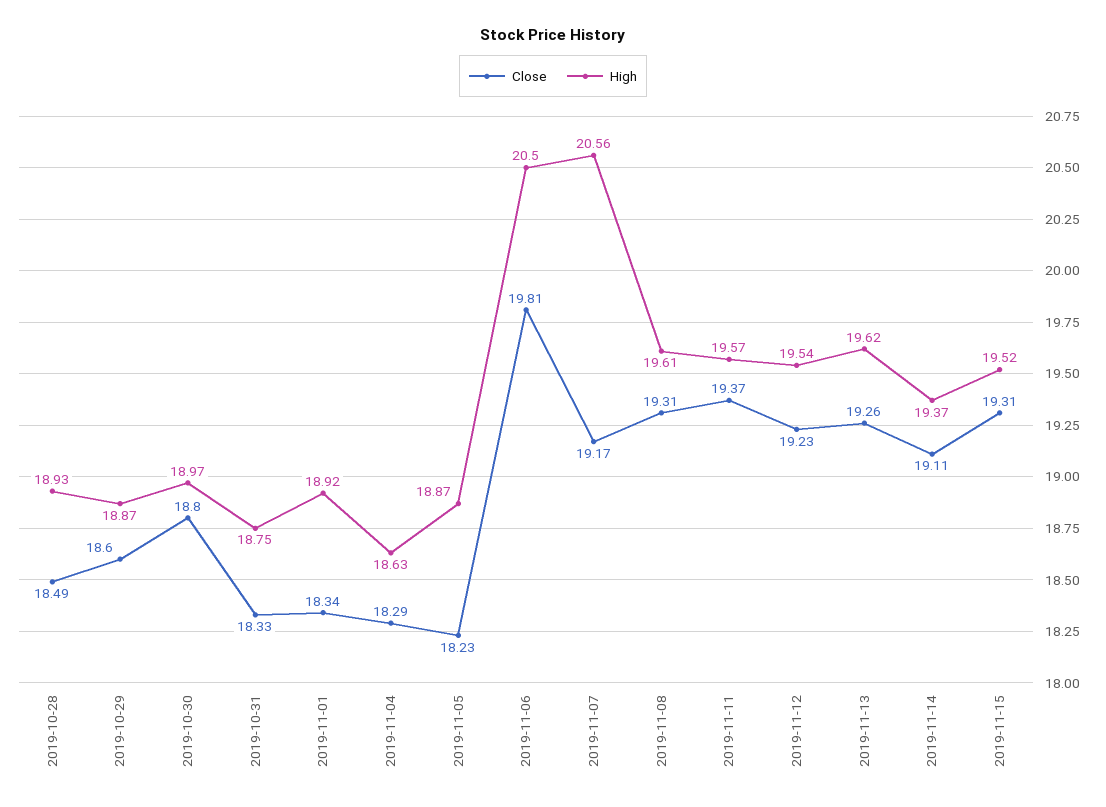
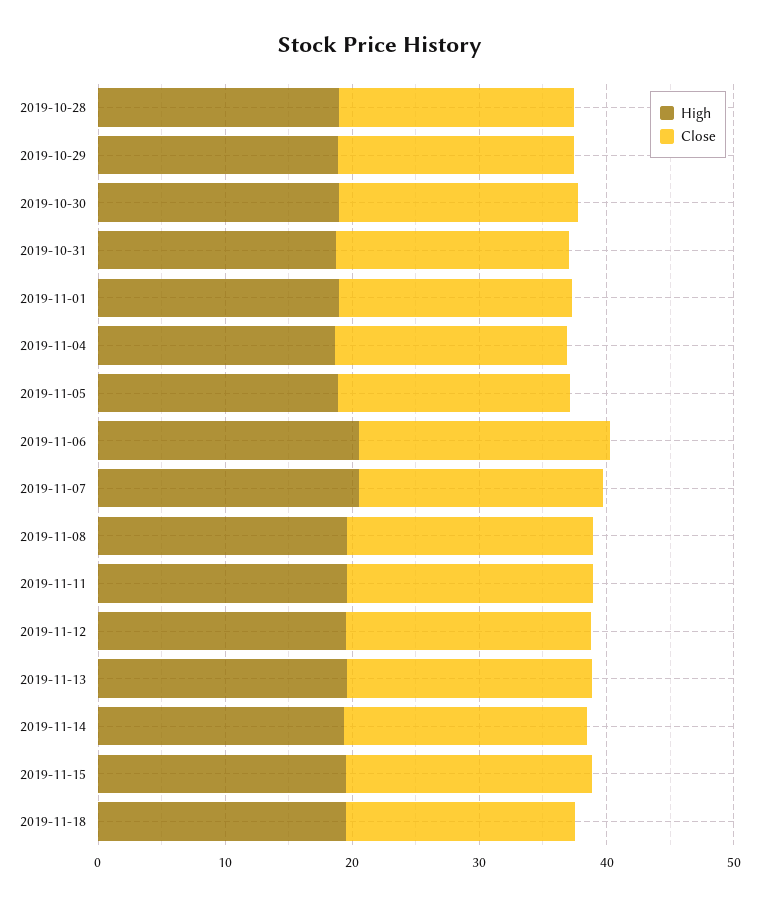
High, 2019-11-18: none -> 20
Close, 2019-11-18: none -> 18

